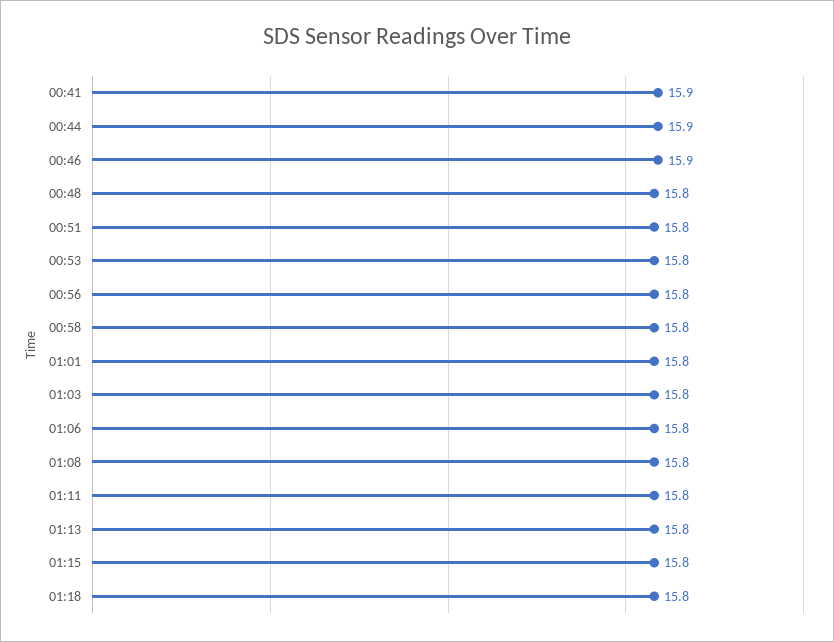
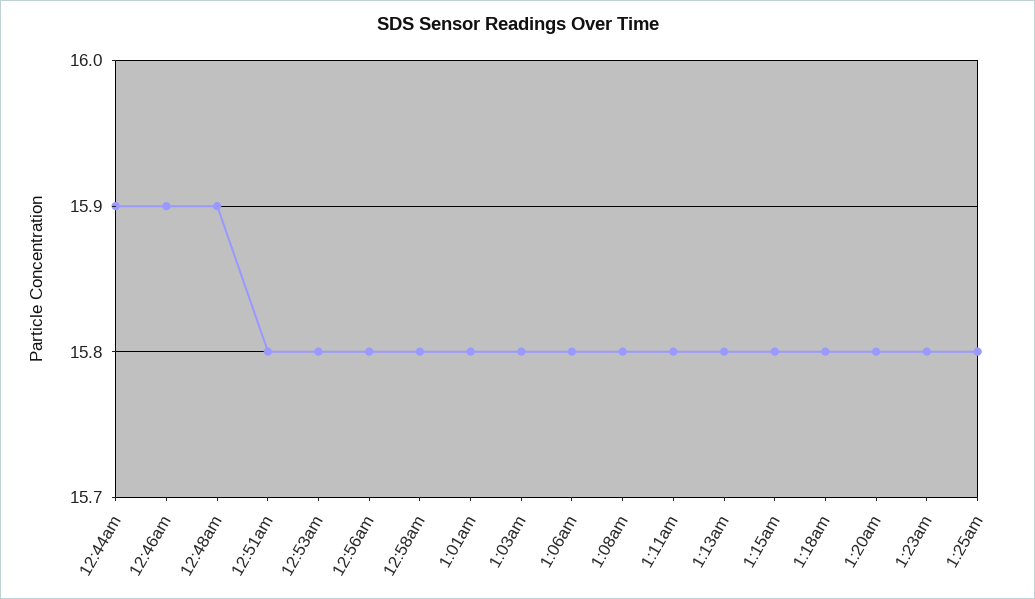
00:41: 15.9 -> none
00:48: 15.8 -> 15.9
1:20am: none -> 15.8
1:23am: none -> 15.8
1:25am: none -> 15.8

